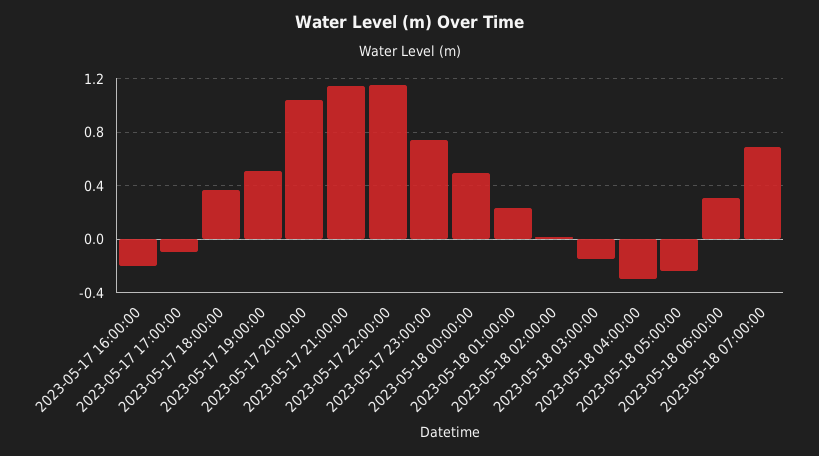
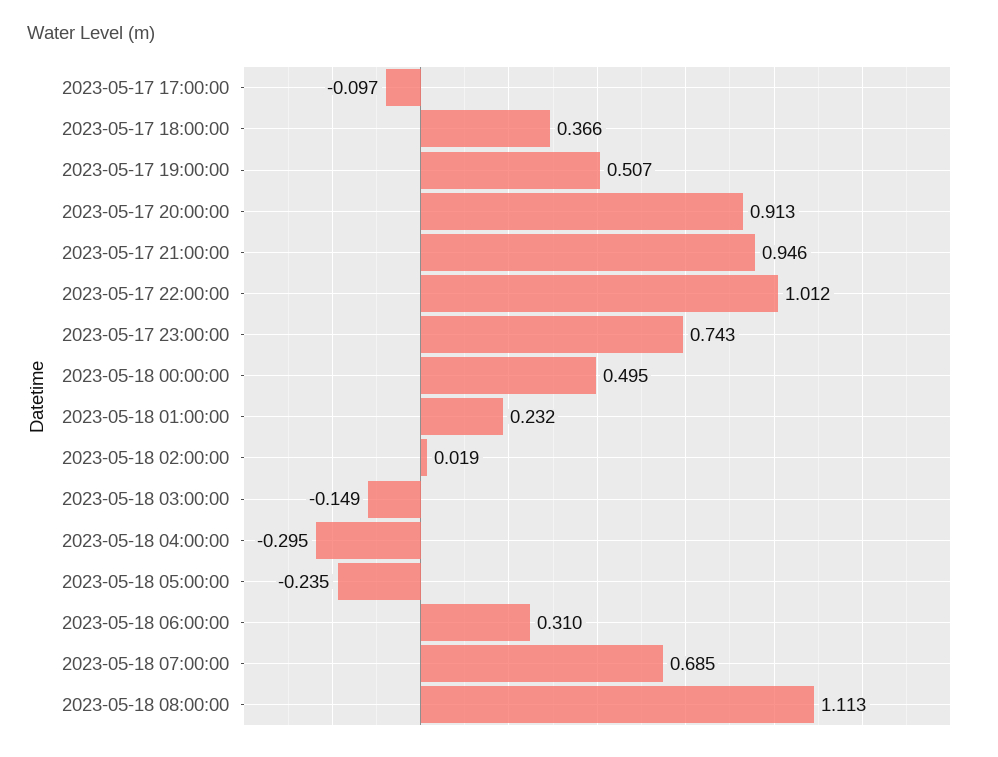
2023-05-17 16:00:00: -0.2 -> none
2023-05-17 20:00:00: 1.05 -> 0.913
2023-05-17 21:00:00: 1.15 -> 0.946
2023-05-17 22:00:00: 1.15 -> 1.012
2023-05-18 08:00:00: none -> 1.113

